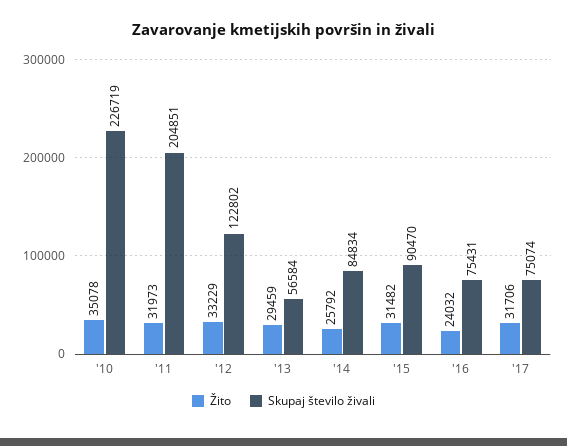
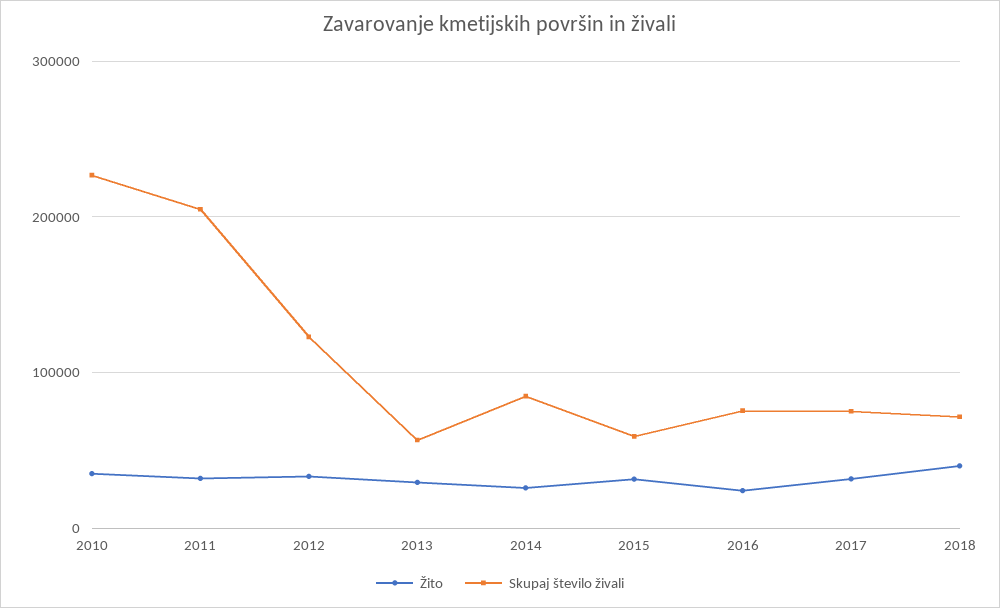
Skupaj število živali, '15: 90470 -> 60000
Žito, 2018: none -> 40000
Skupaj število živali, 2018: none -> 70000

